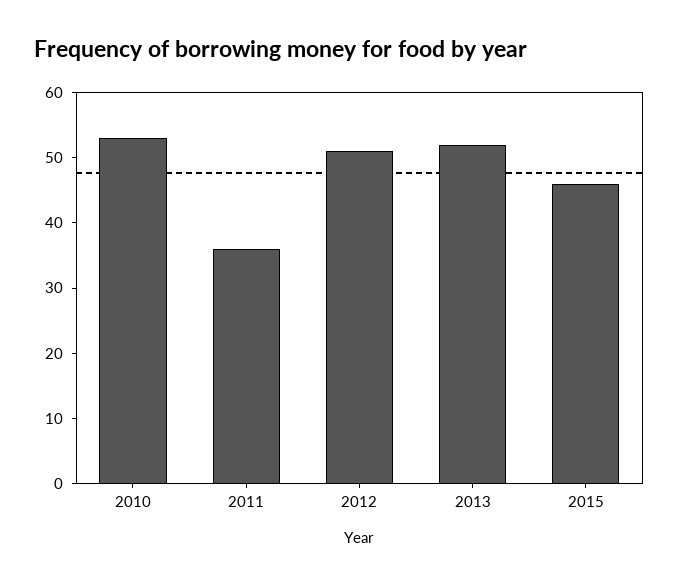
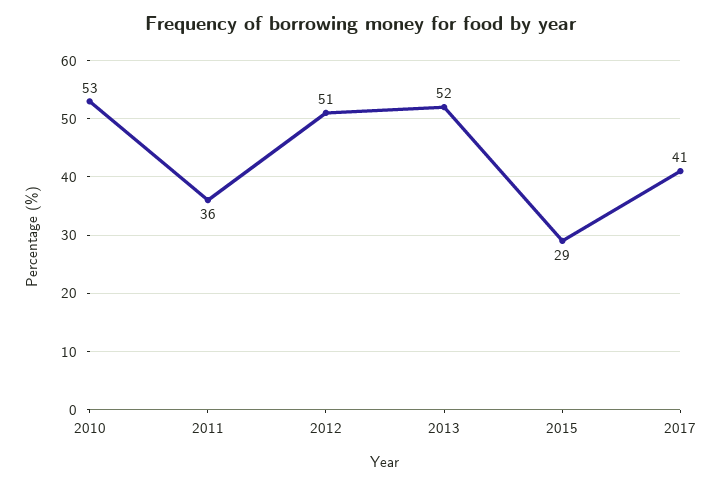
2015: 45 -> 29
2017: none -> 41

